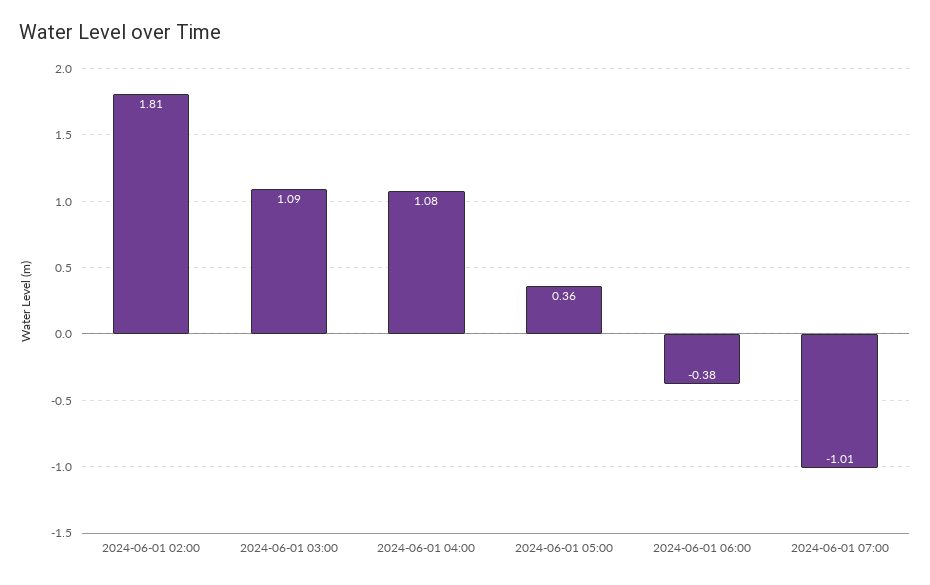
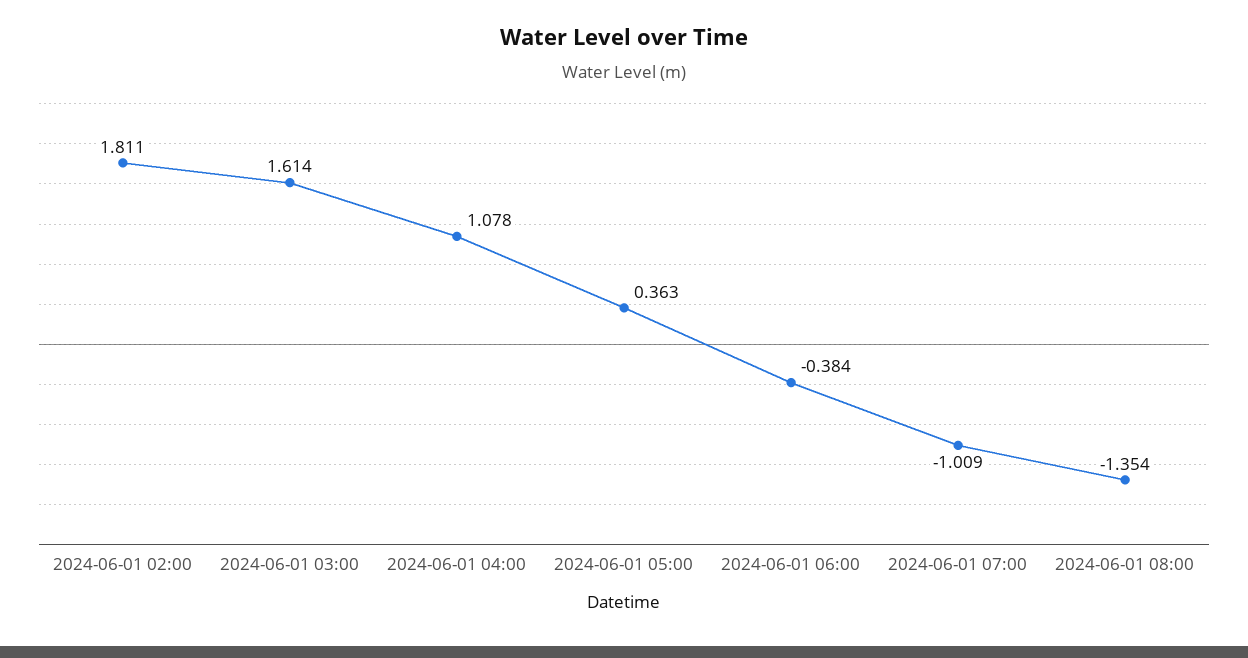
2024-06-01 03:00: 1.09 -> 1.614
2024-06-01 08:00: none -> -1.354

